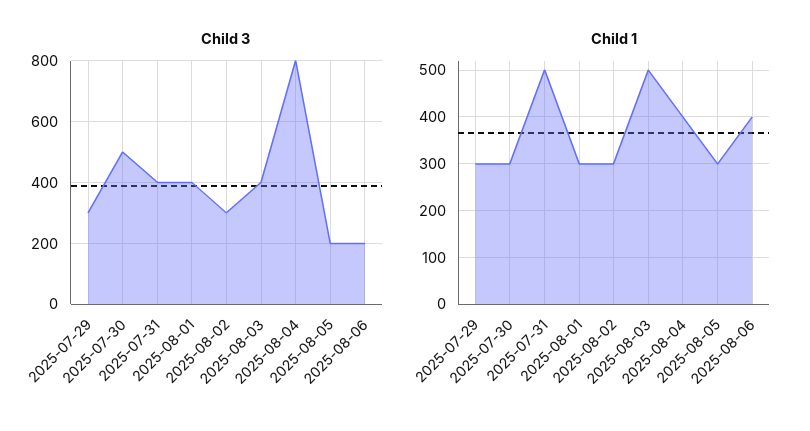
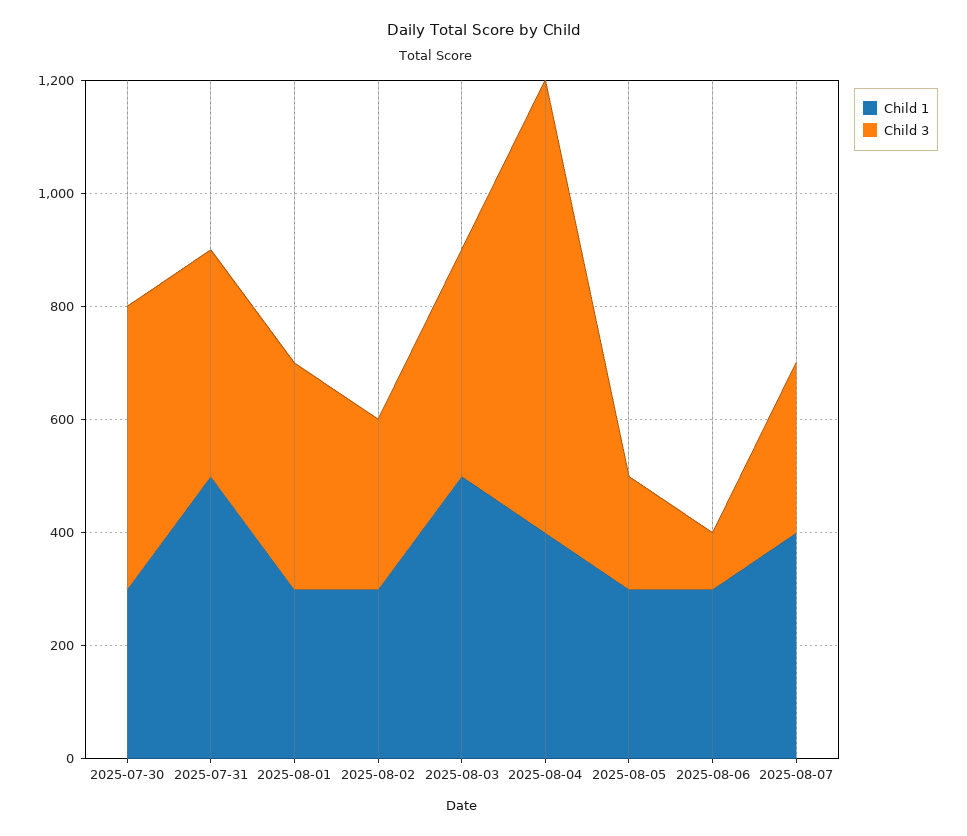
Child 3, 2025-07-29: 300 -> none
Child 3, 2025-08-06: 200 -> 100
Child 1, 2025-07-29: 300 -> none
Child 1, 2025-08-06: 400 -> 300
Child 1, 2025-08-07: none -> 400
Child 3, 2025-08-07: none -> 300

